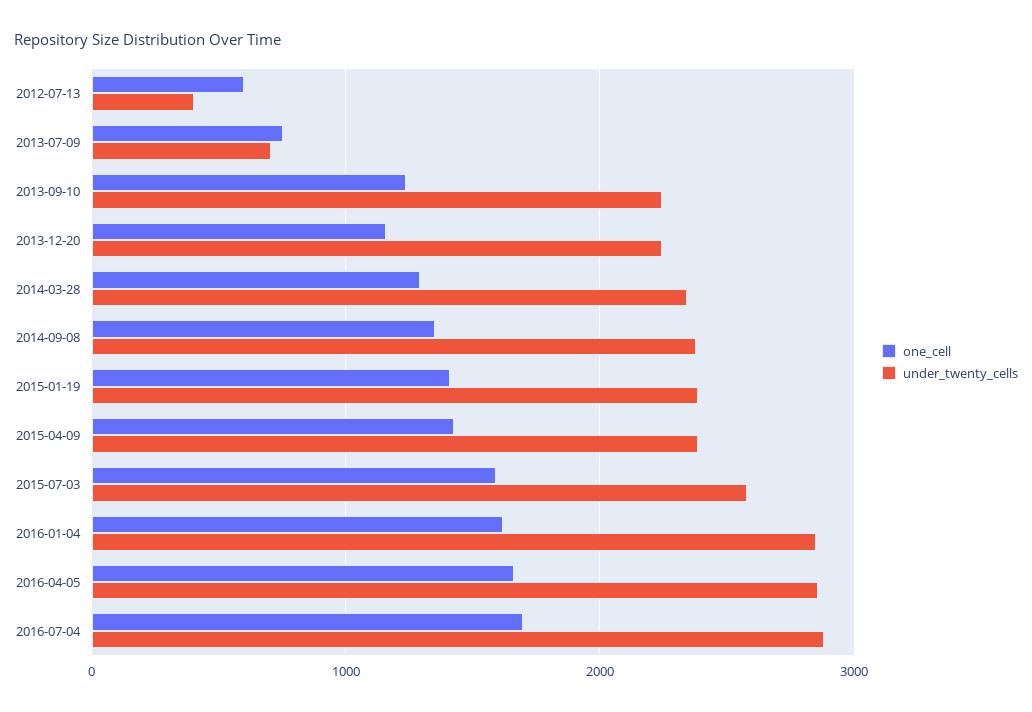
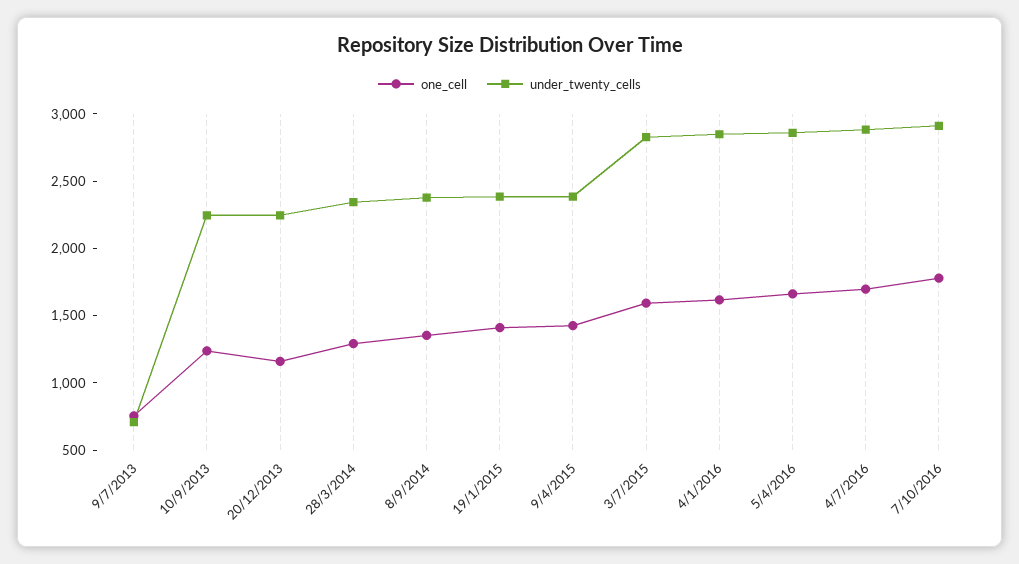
one_cell, 2012-07-13: 600 -> none
under_twenty_cells, 2012-07-13: 400 -> none
under_twenty_cells, 2015-07-03: 2600 -> 2800
one_cell, 7/10/2016: none -> 1800
under_twenty_cells, 7/10/2016: none -> 2900

